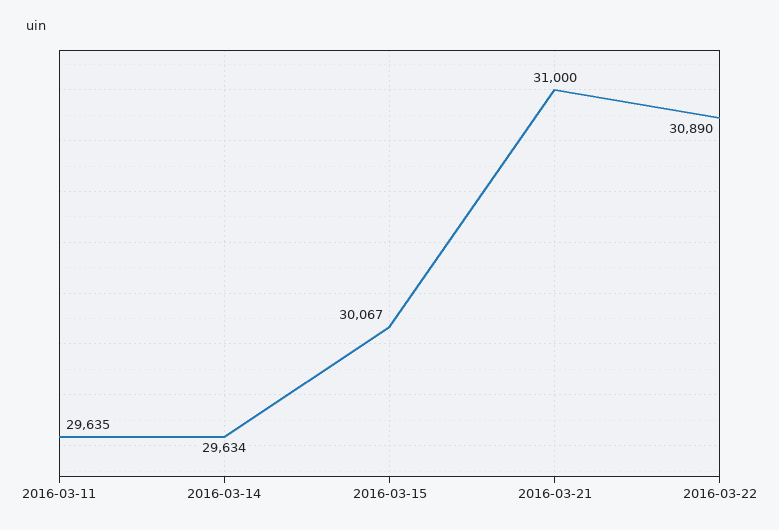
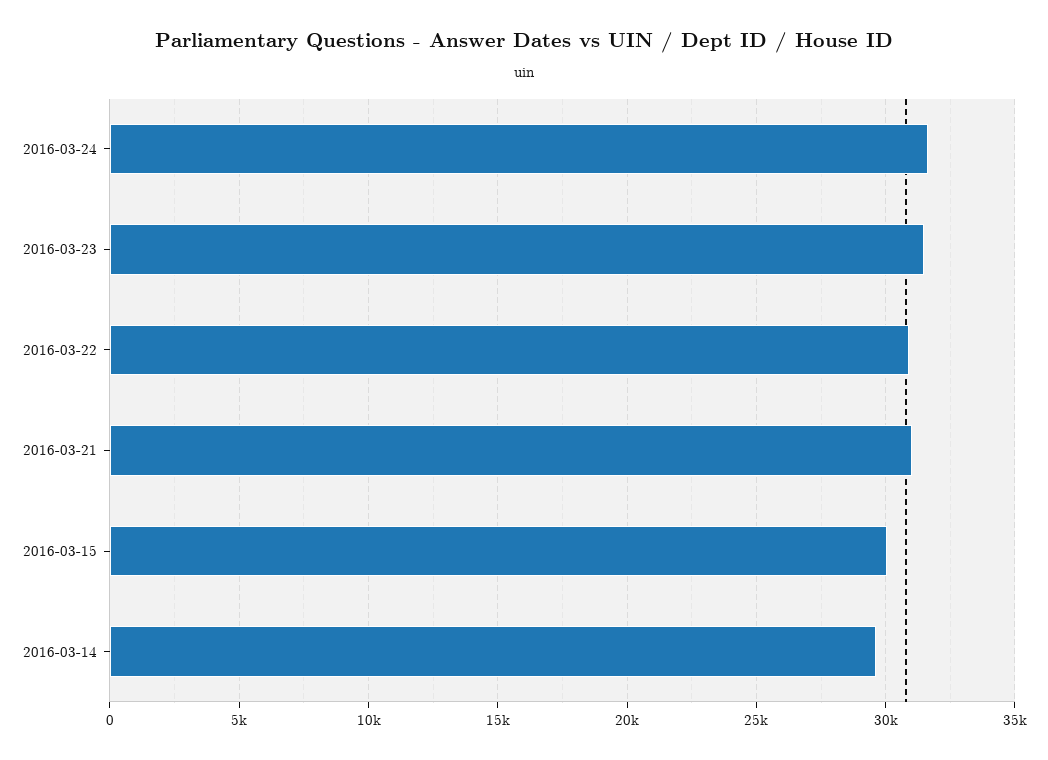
2016-03-11: 29635 -> none
2016-03-24: none -> 31500
2016-03-23: none -> 31500

